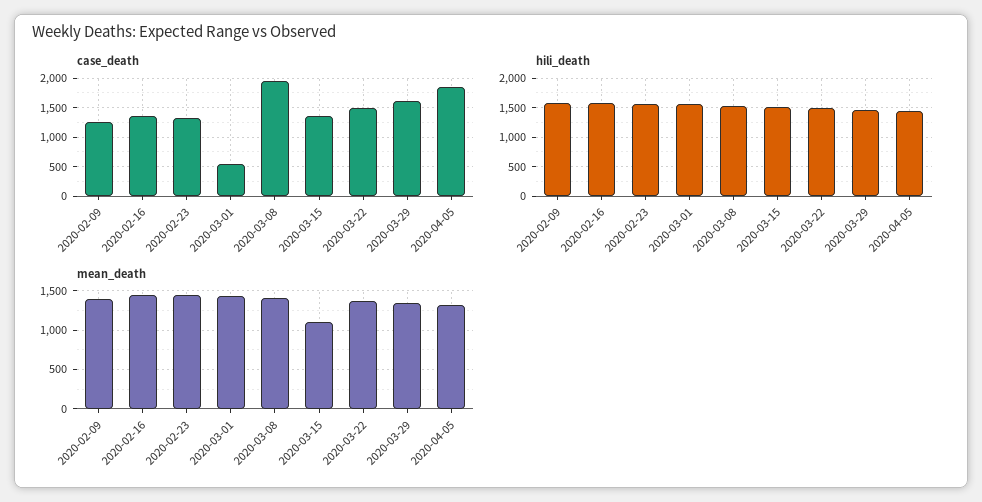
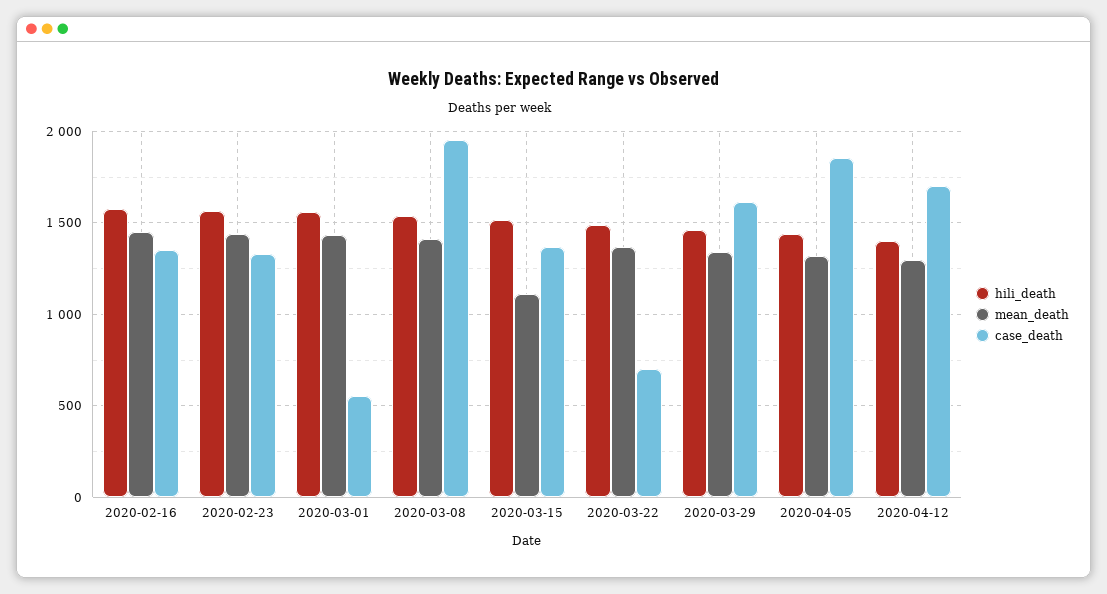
case_death, 2020-02-09: 1250 -> none
case_death, 2020-03-22: 1500 -> 700
hili_death, 2020-02-09: 1500 -> none
mean_death, 2020-02-09: 1400 -> none
hili_death, 2020-04-12: none -> 1400
mean_death, 2020-04-12: none -> 1300
case_death, 2020-04-12: none -> 1700

